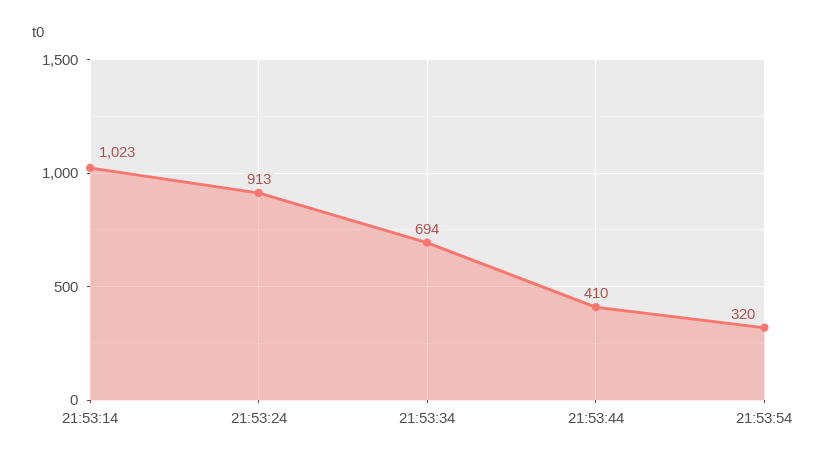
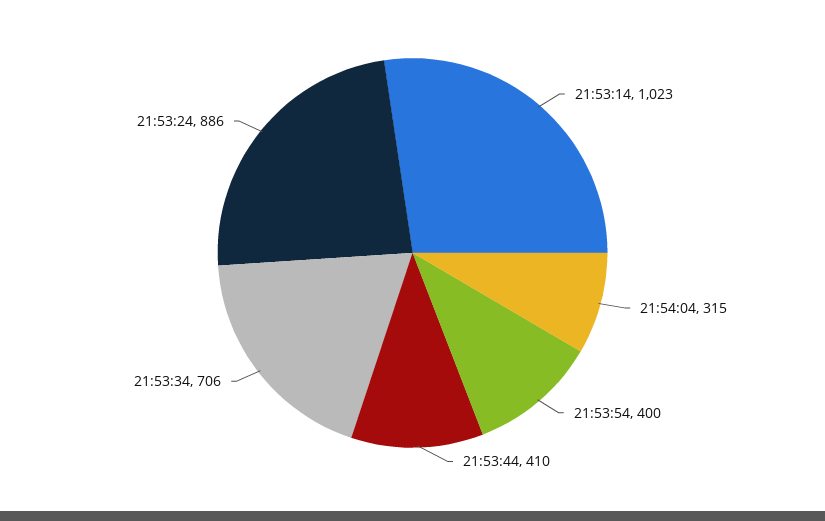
21:53:24: 913 -> 886
21:53:34: 694 -> 706
21:53:54: 320 -> 400
21:54:04: none -> 315

